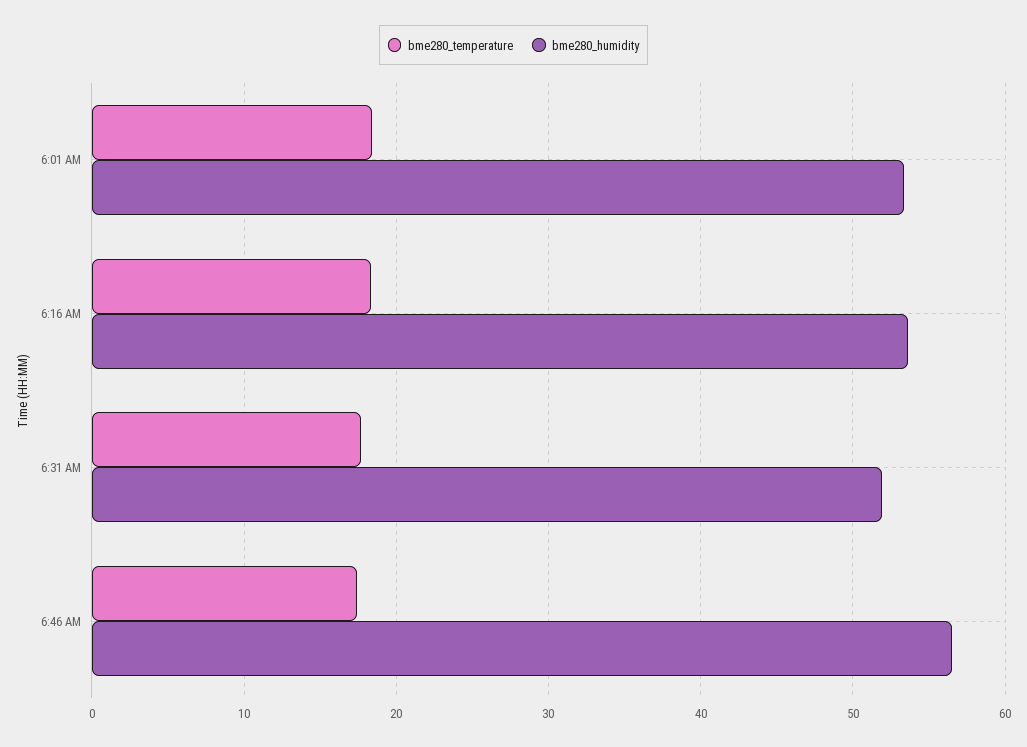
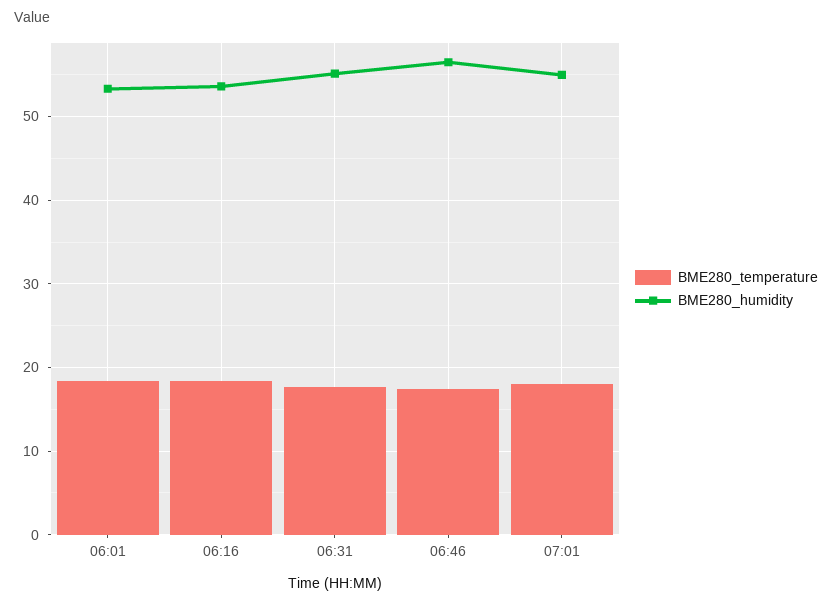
bme280_humidity, 6:31 AM: 52 -> 55
bme280_temperature, 07:01: none -> 18
bme280_humidity, 07:01: none -> 55

